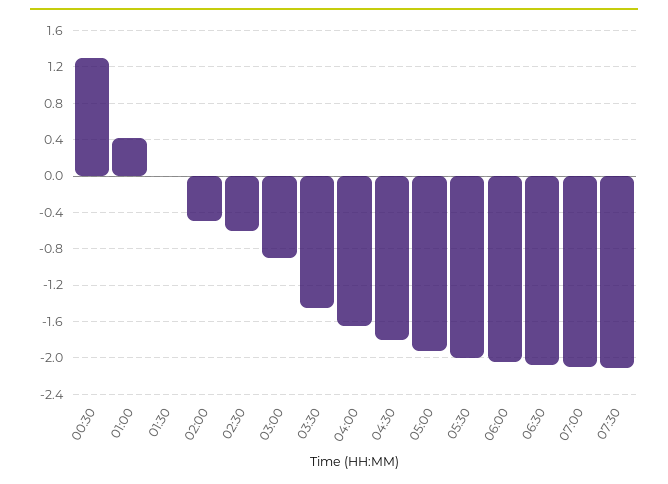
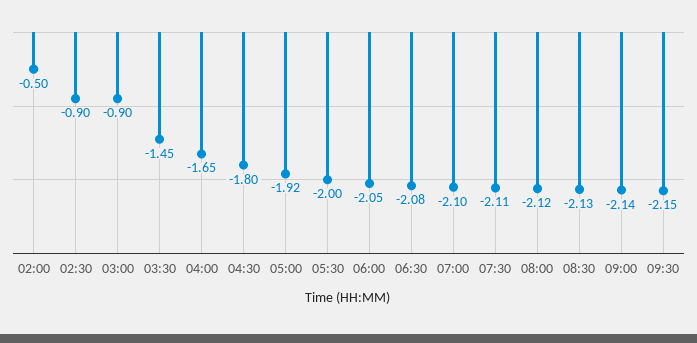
00:30: 1.3 -> none
01:00: 0.4 -> none
01:30: 0 -> none
02:30: -0.6 -> -0.9
08:00: none -> -2.12
08:30: none -> -2.13
09:00: none -> -2.14
09:30: none -> -2.15

